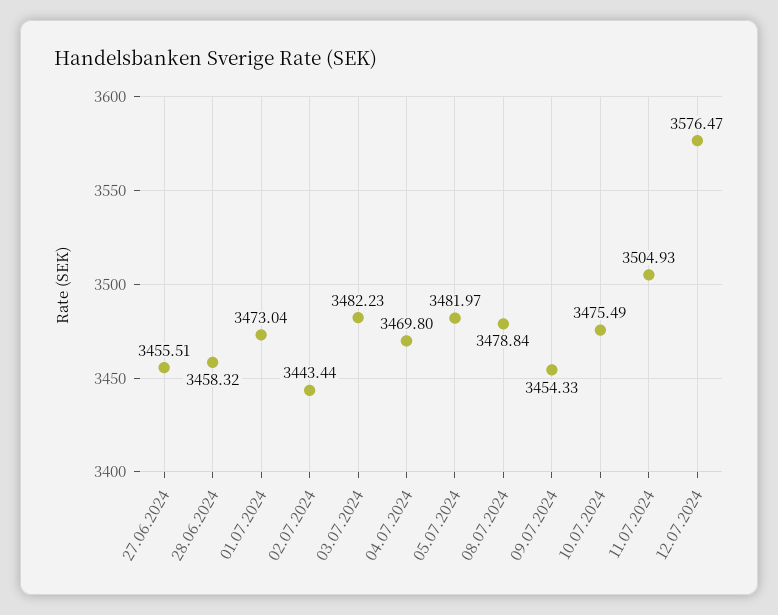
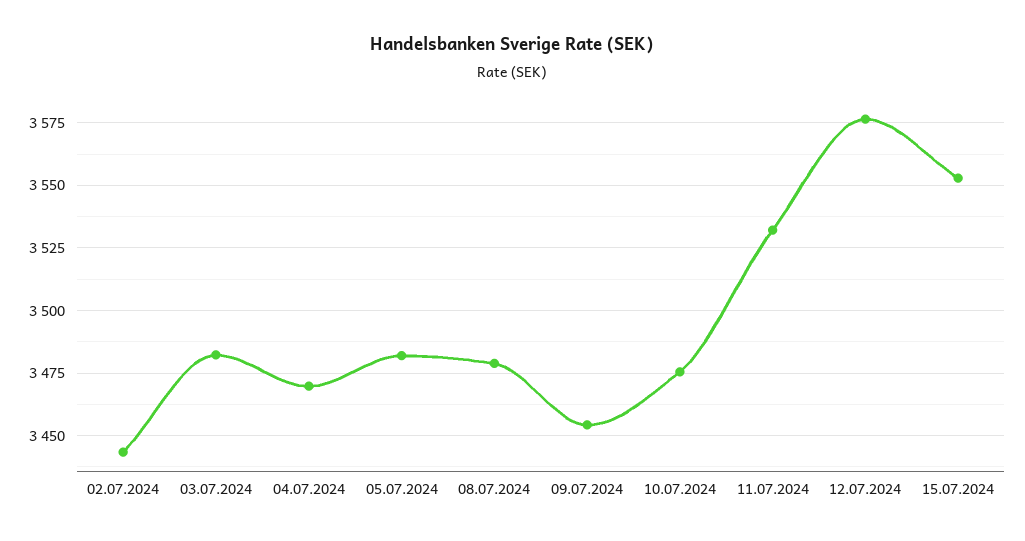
27.06.2024: 3455.51 -> none
28.06.2024: 3458.32 -> none
01.07.2024: 3473.04 -> none
11.07.2024: 3504.93 -> 3532.5
15.07.2024: none -> 3552.5

